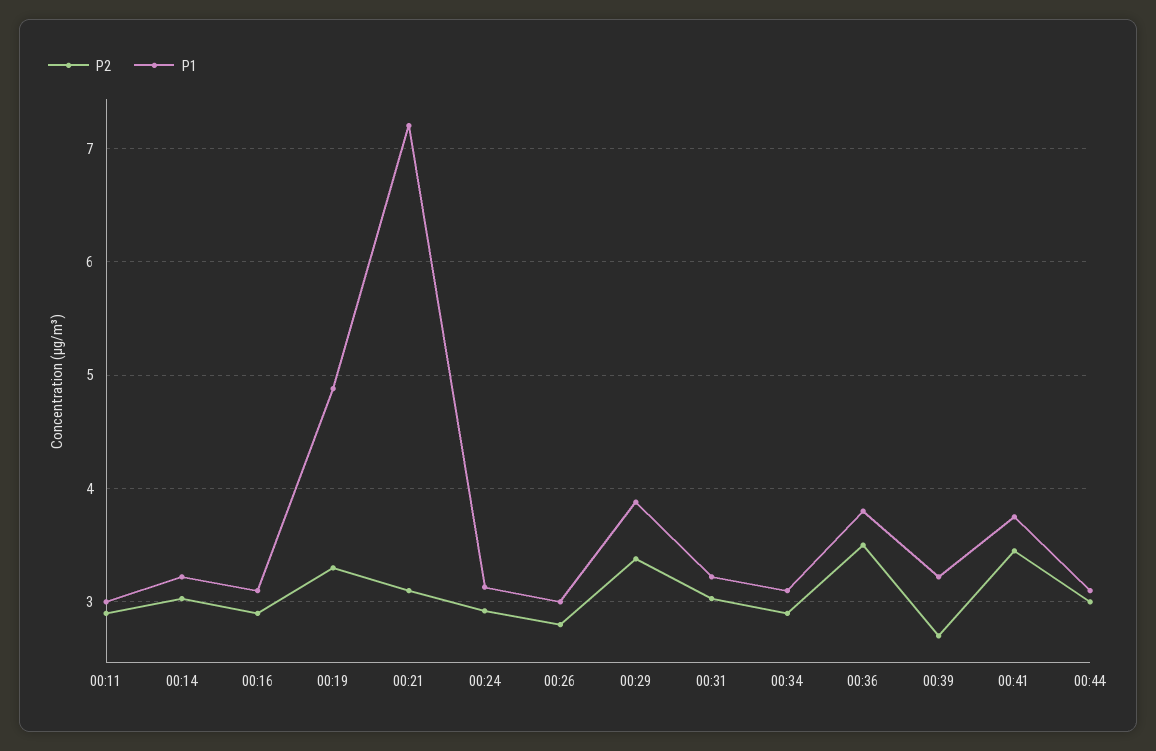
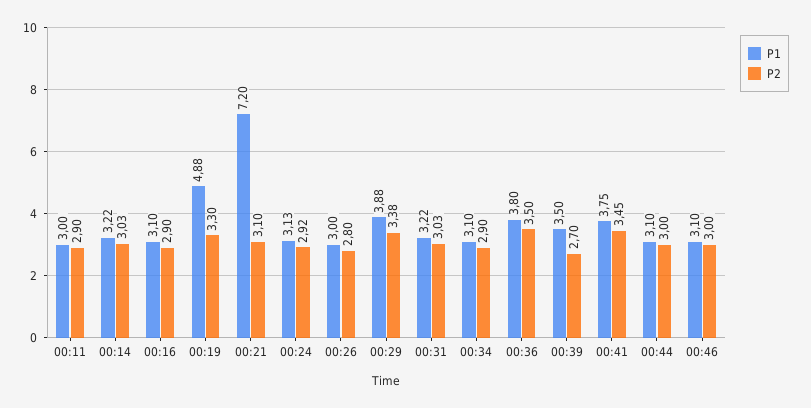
P1, 00:39: 3.2 -> 3.5
P1, 00:46: none -> 3.1
P2, 00:46: none -> 3

